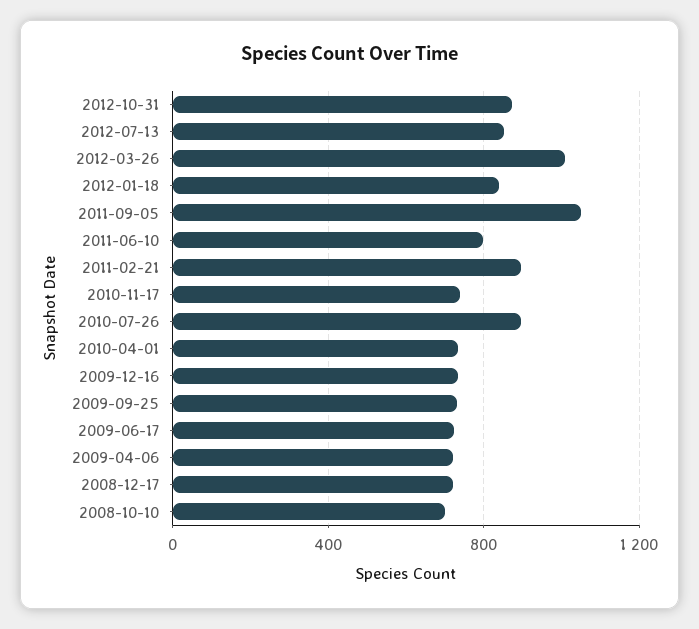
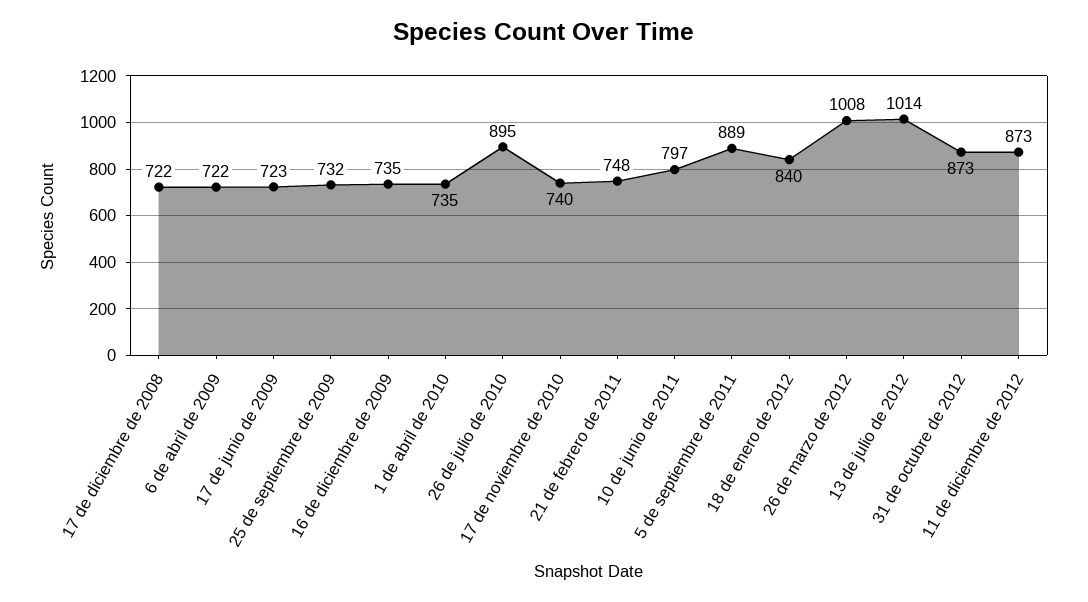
2012-07-13: 850 -> 1014
2011-09-05: 1050 -> 889
2011-02-21: 900 -> 748
2008-10-10: 700 -> none
11 de diciembre de 2012: none -> 873

